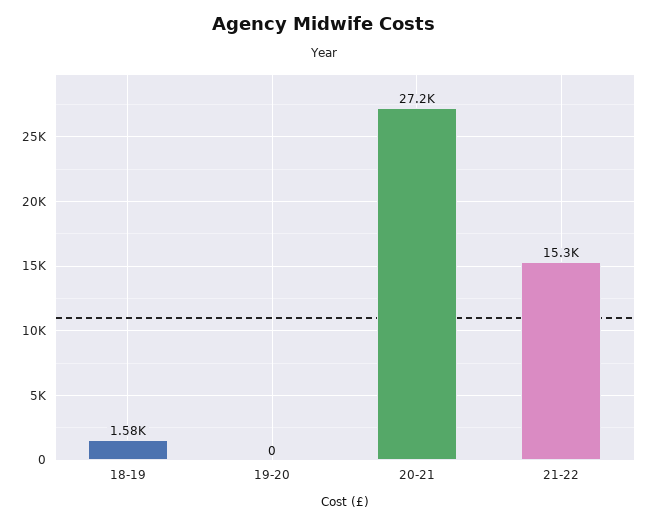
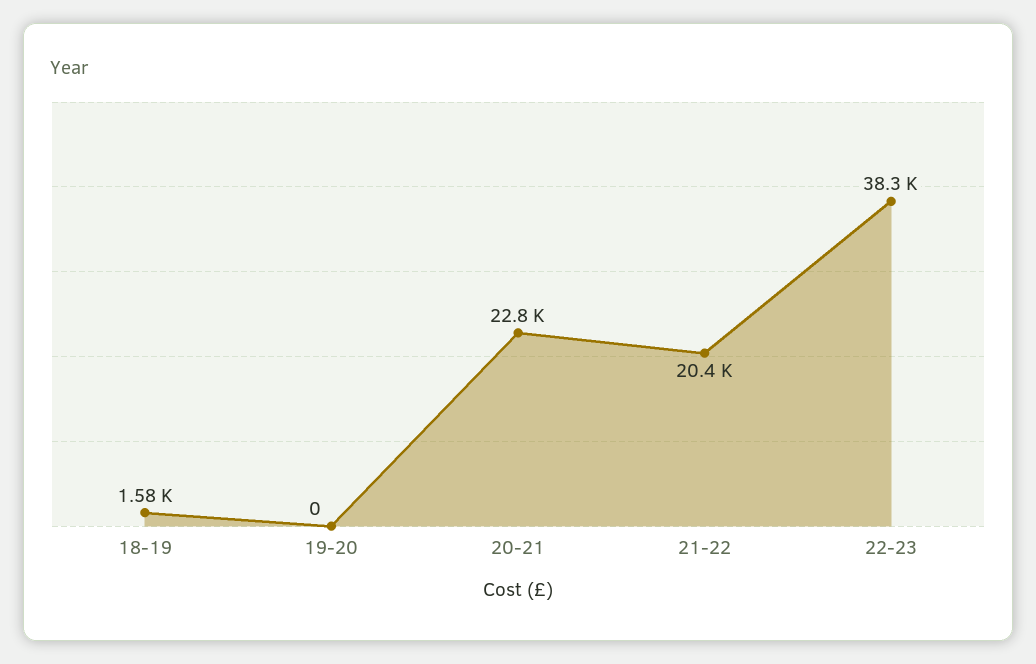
20-21: 27200 -> 22800
21-22: 15300 -> 20400
22-23: none -> 38300

